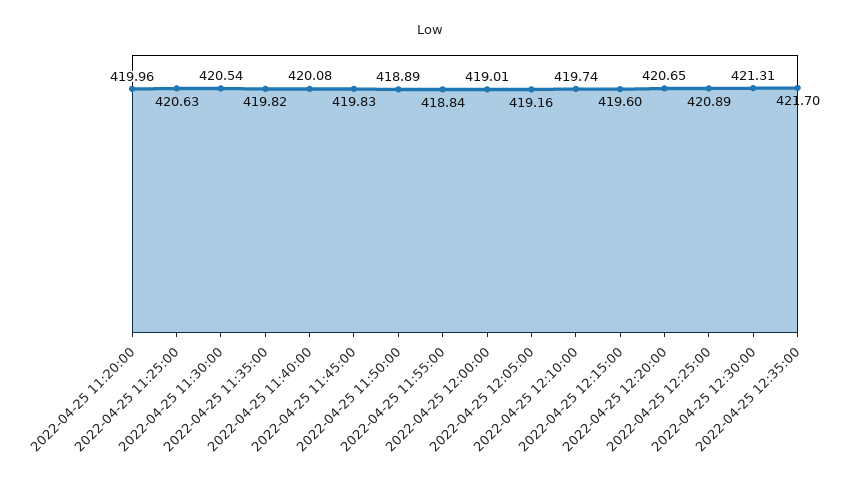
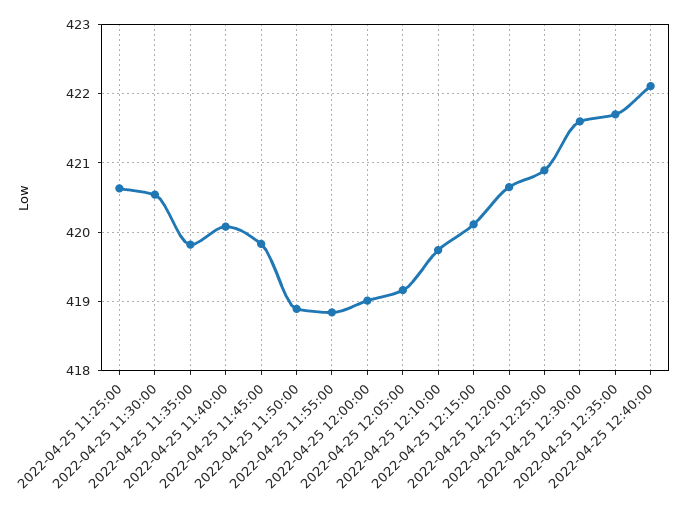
2022-04-25 11:20:00: 419.96 -> none
2022-04-25 12:15:00: 419.6 -> 420.1
2022-04-25 12:30:00: 421.31 -> 421.6
2022-04-25 12:40:00: none -> 422.1

